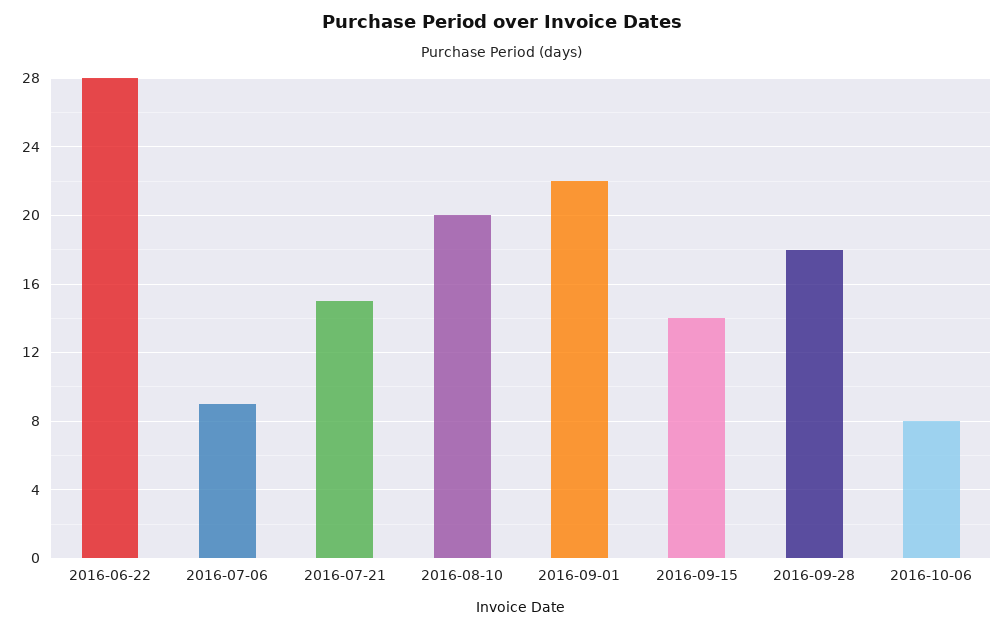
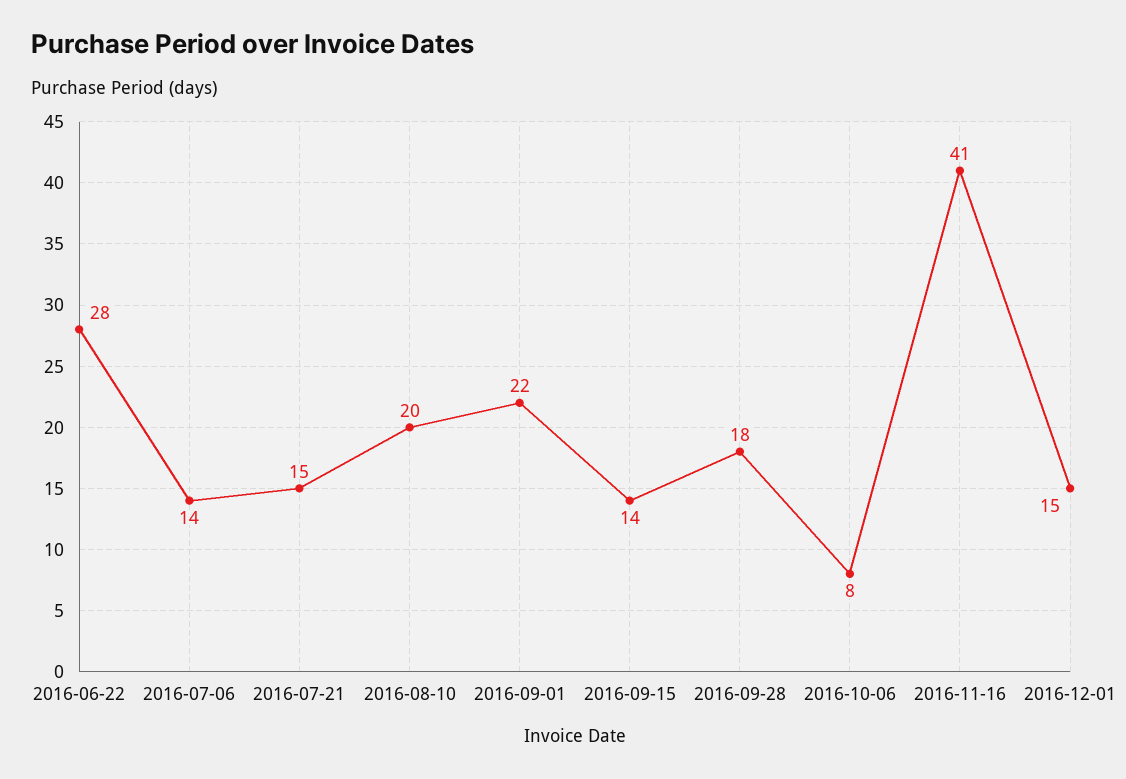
2016-07-06: 9 -> 14
2016-11-16: none -> 41
2016-12-01: none -> 15

